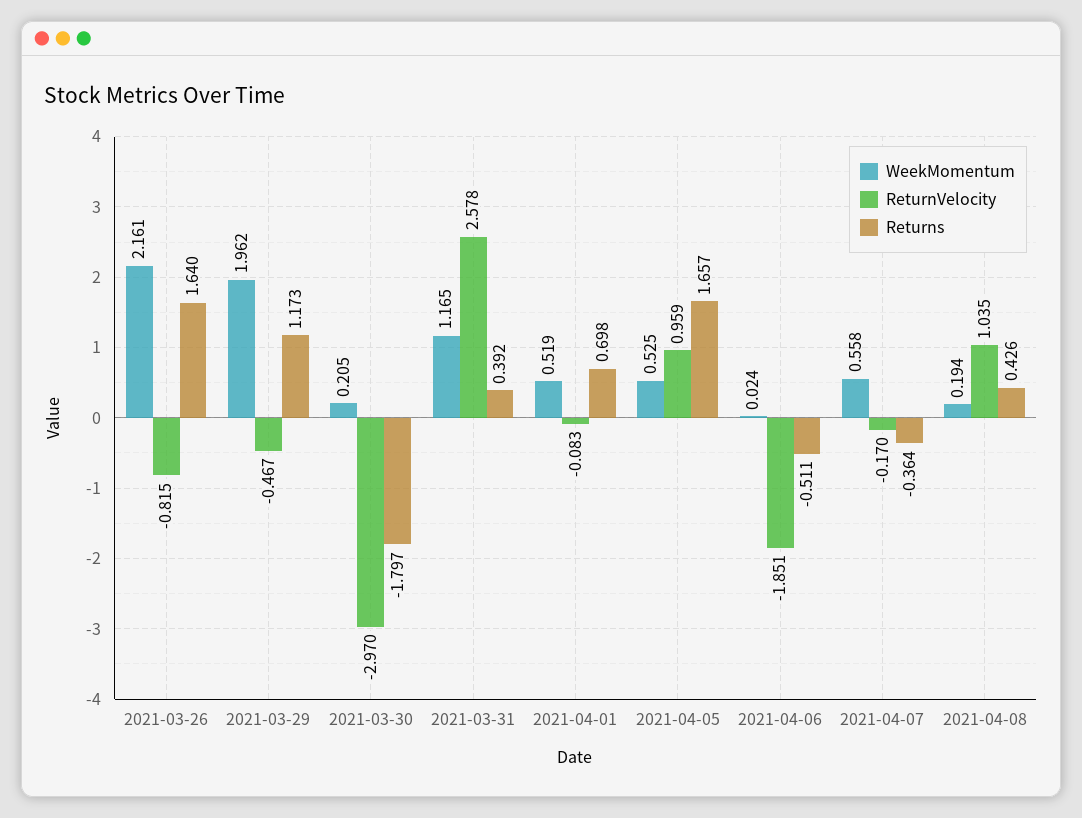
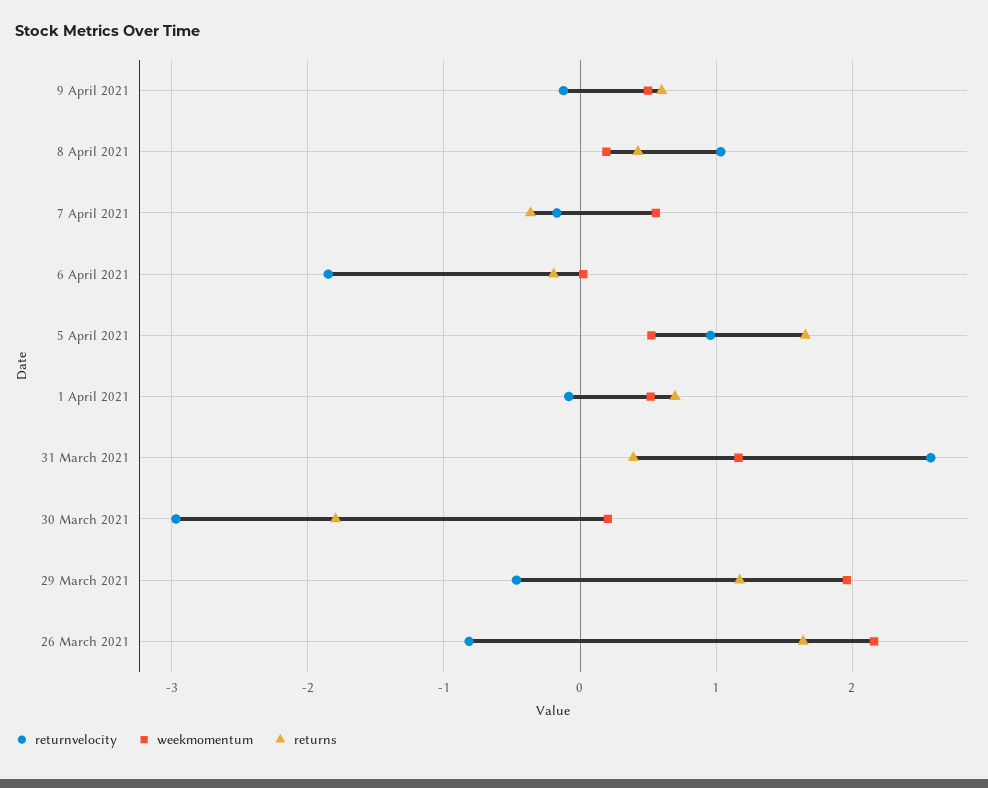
Returns, 2021-04-06: -0.511 -> -0.2
ReturnVelocity, 9 April 2021: none -> -0.1
WeekMomentum, 9 April 2021: none -> 0.5
Returns, 9 April 2021: none -> 0.6

